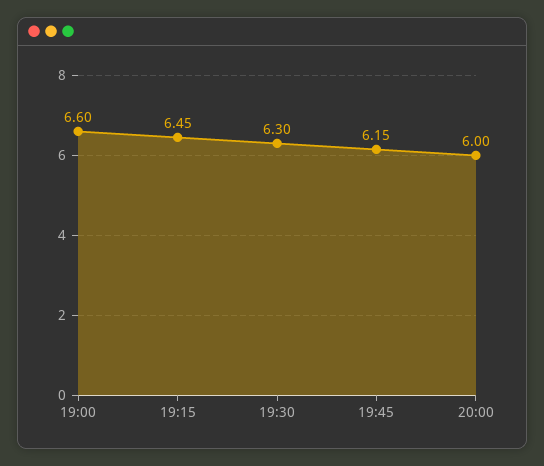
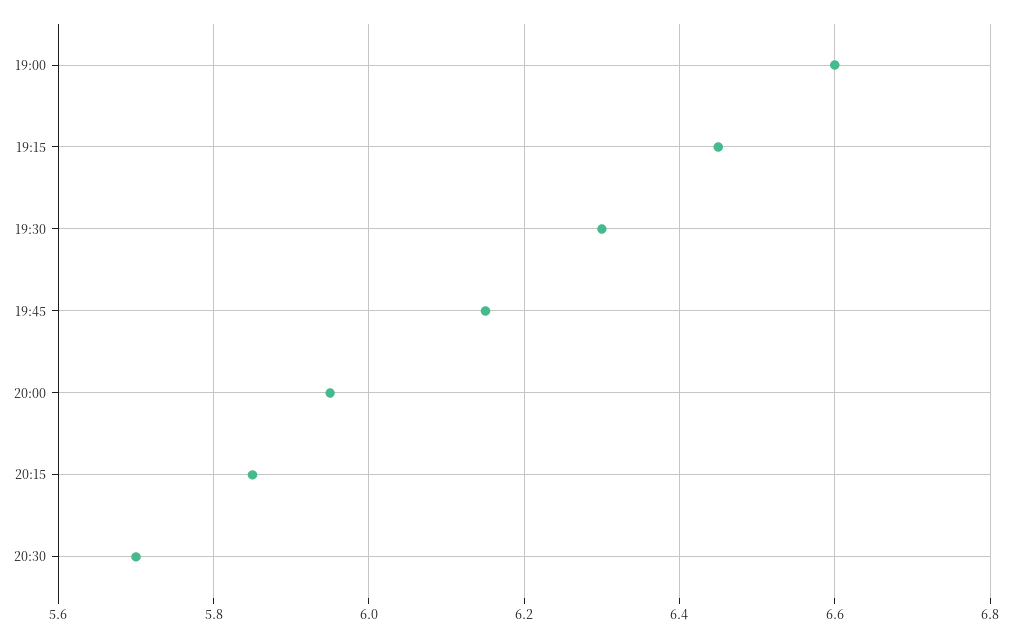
20:00: 6 -> 5.95
20:15: none -> 5.85
20:30: none -> 5.7

